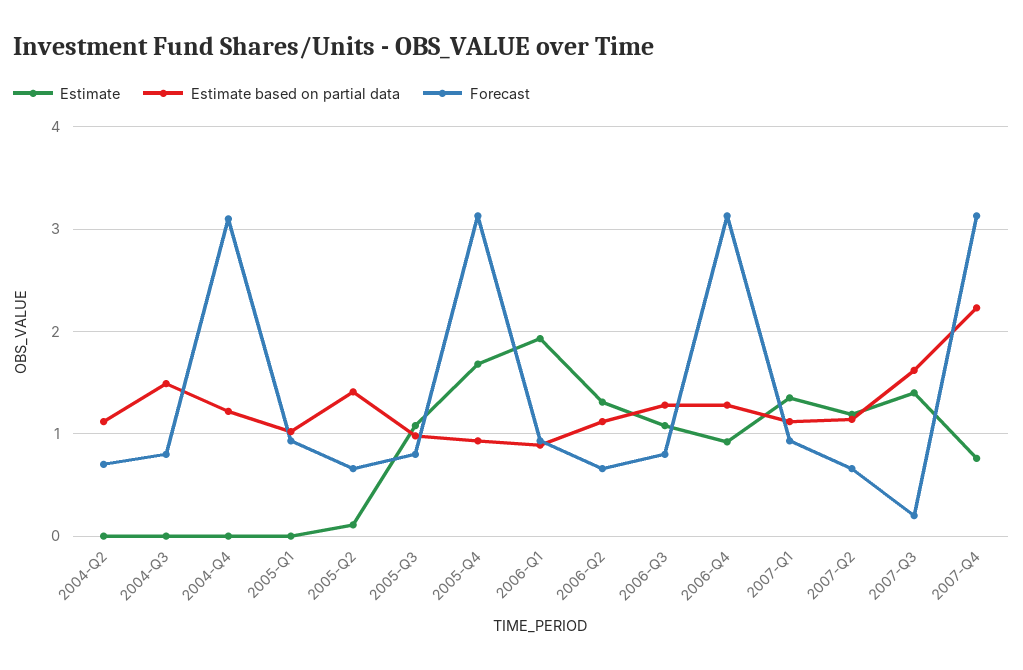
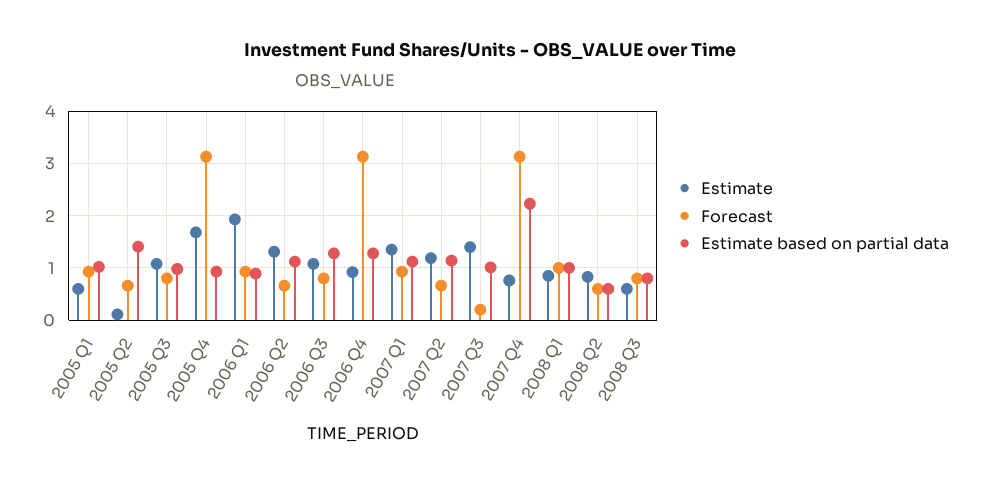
Estimate, 2004-Q2: 0 -> none
Estimate based on partial data, 2004-Q2: 1.1 -> none
Forecast, 2004-Q2: 0.7 -> none
Estimate, 2004-Q3: 0 -> none
Estimate based on partial data, 2004-Q3: 1.5 -> none
Forecast, 2004-Q3: 0.8 -> none
Estimate, 2004-Q4: 0 -> none
Estimate based on partial data, 2004-Q4: 1.2 -> none
Forecast, 2004-Q4: 3.1 -> none
Estimate, 2005-Q1: 0 -> 0.6
Estimate based on partial data, 2007-Q3: 1.6 -> 1
Estimate, 2008 Q1: none -> 0.8
Forecast, 2008 Q1: none -> 1
Estimate based on partial data, 2008 Q1: none -> 1
Estimate, 2008 Q2: none -> 0.8
Forecast, 2008 Q2: none -> 0.6
Estimate based on partial data, 2008 Q2: none -> 0.6
Estimate, 2008 Q3: none -> 0.6
Forecast, 2008 Q3: none -> 0.8
Estimate based on partial data, 2008 Q3: none -> 0.8

